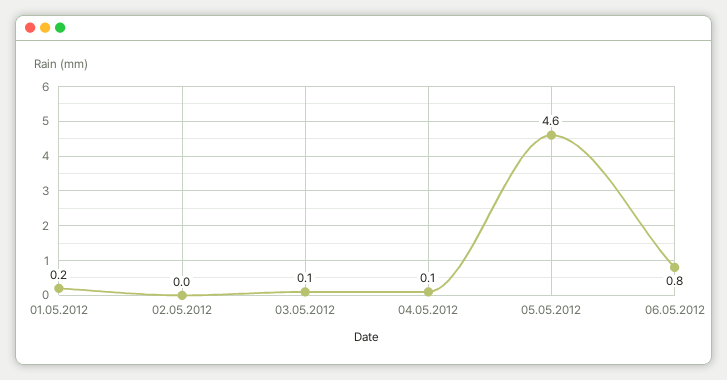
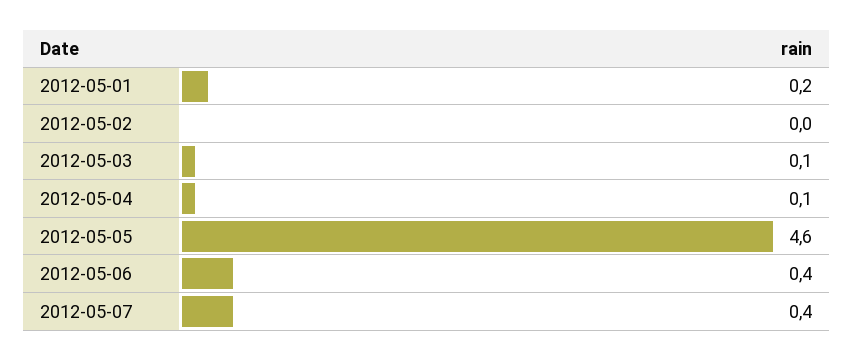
06.05.2012: 0.8 -> 0.4
2012-05-07: none -> 0.4

